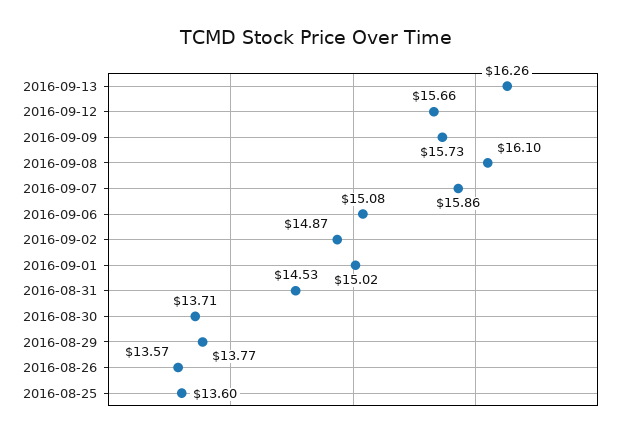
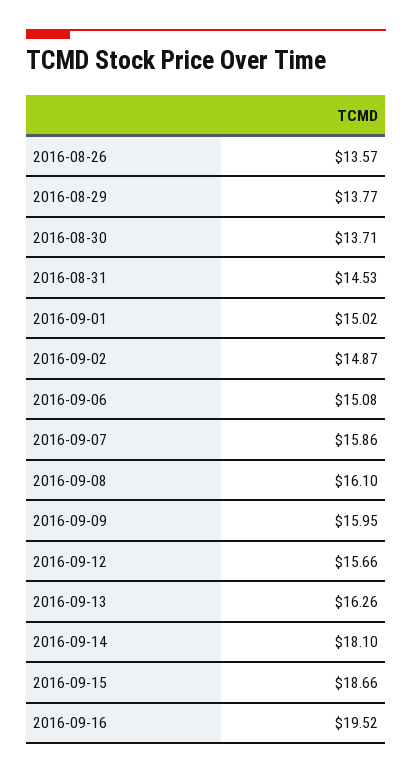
2016-09-09: 15.73 -> 15.95
2016-08-25: 13.6 -> none
2016-09-14: none -> 18.1
2016-09-15: none -> 18.66
2016-09-16: none -> 19.52

